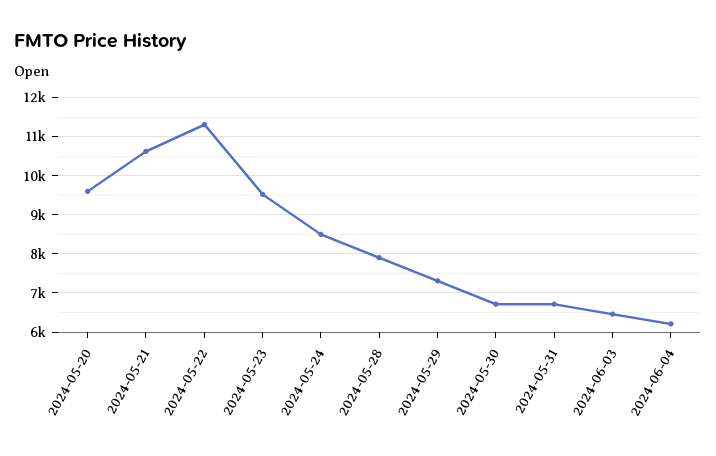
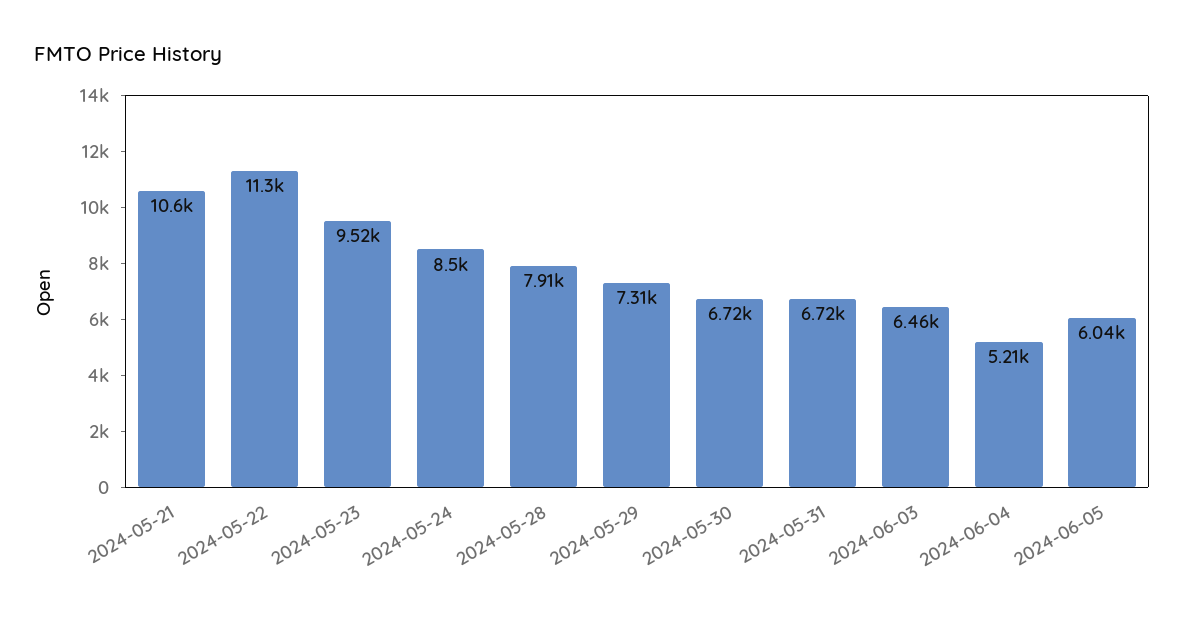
2024-05-20: 9600 -> none
2024-06-04: 6200 -> 5210
2024-06-05: none -> 6040

